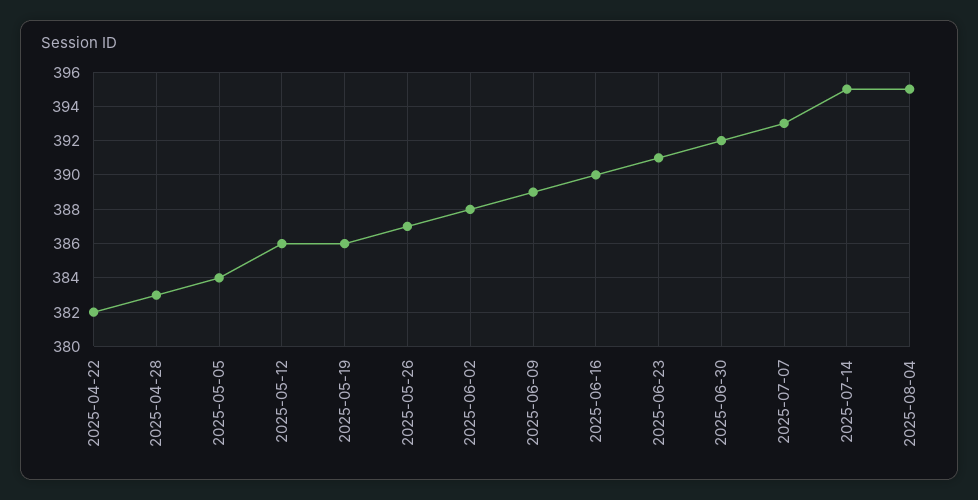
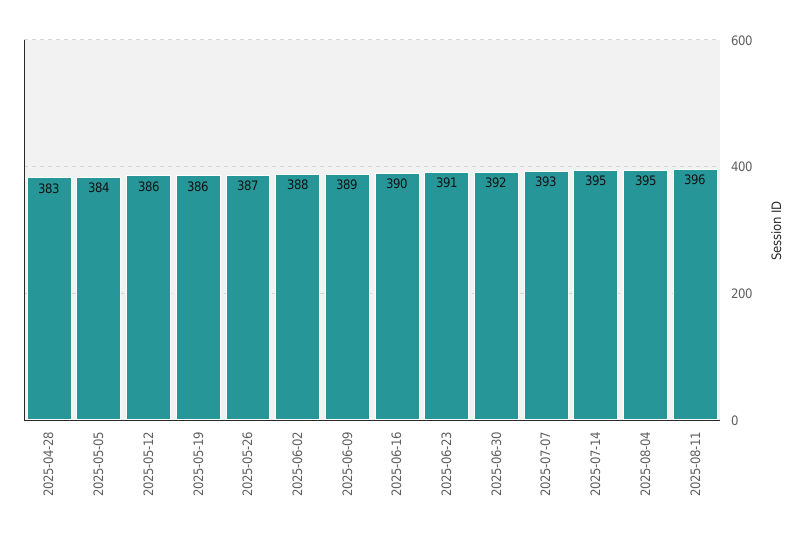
2025-04-22: 382 -> none
2025-08-11: none -> 396

